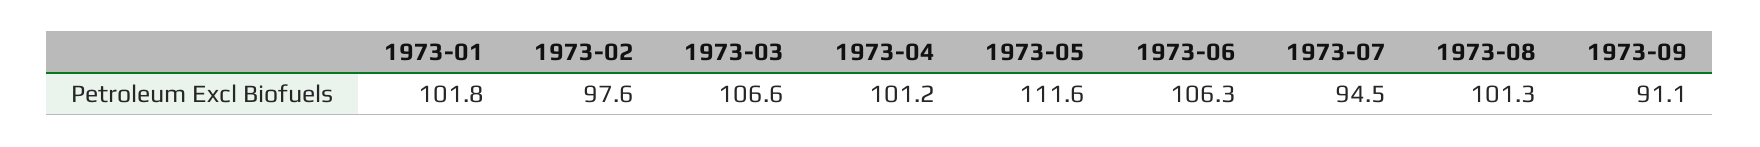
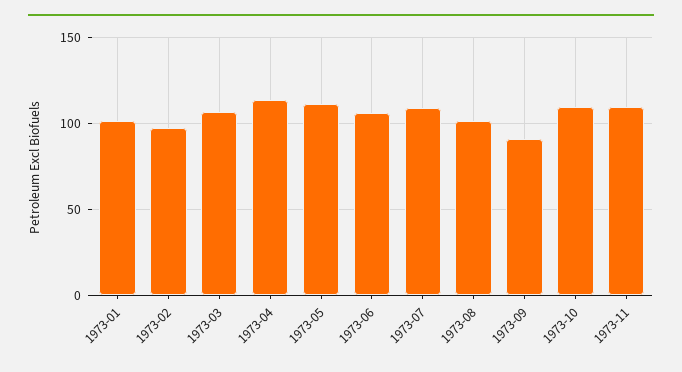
1973-04: 101.2 -> 115
1973-07: 94.5 -> 110
1973-10: none -> 110
1973-11: none -> 110

